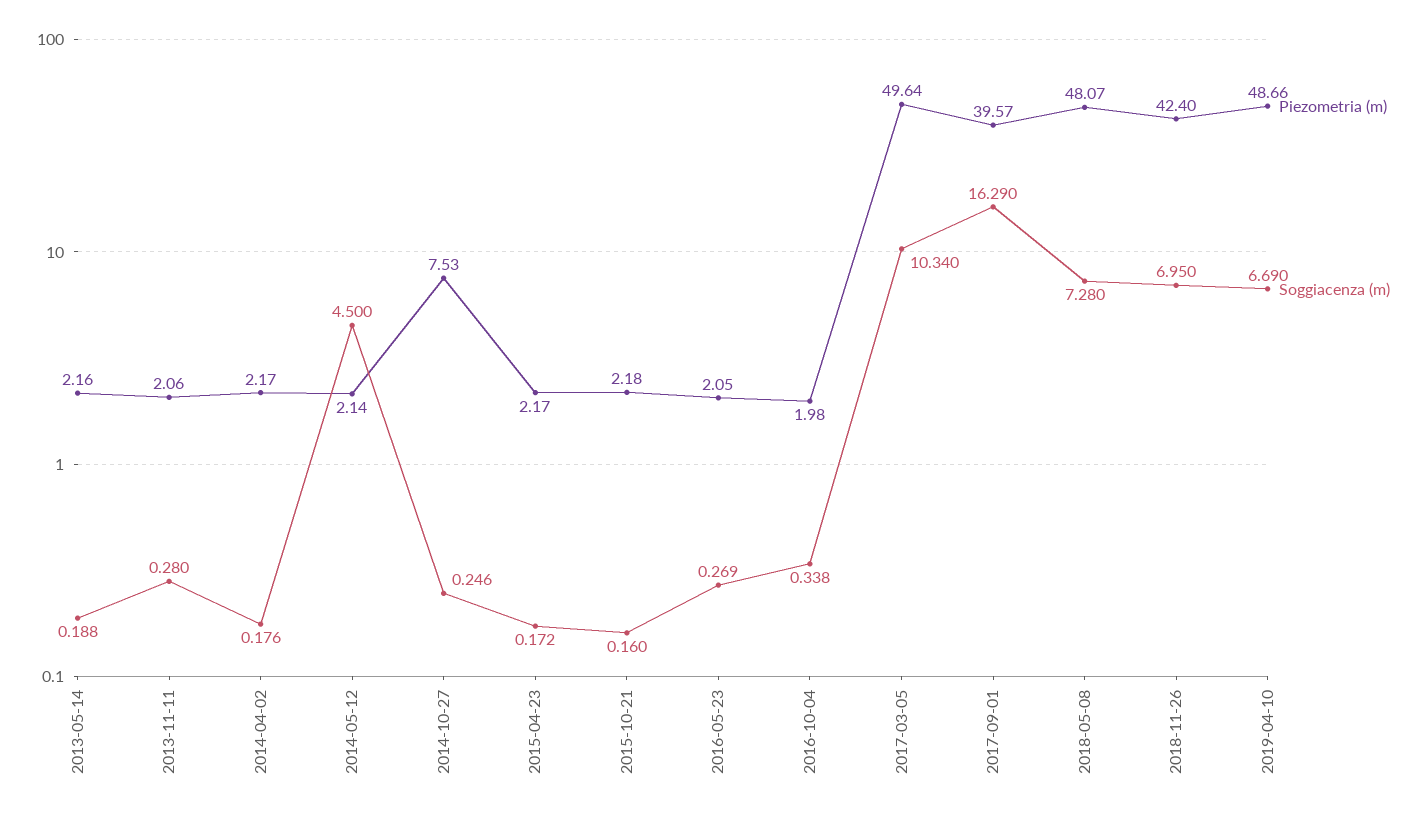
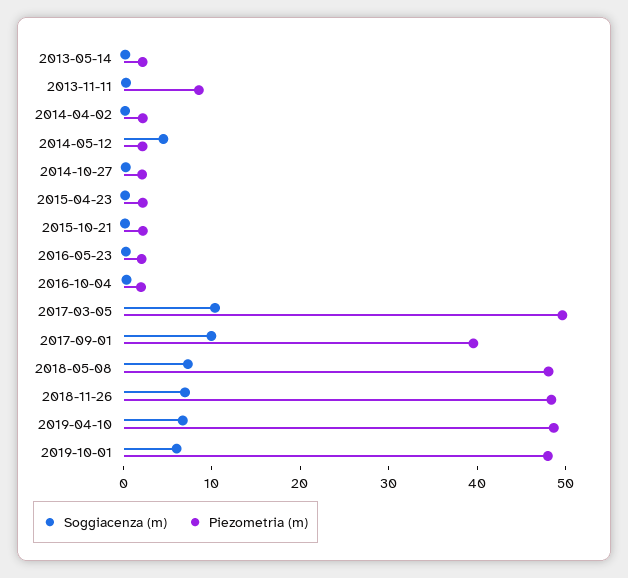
Piezometria (m), 2013-11-11: 2.06 -> 8
Piezometria (m), 2014-10-27: 7.53 -> 2
Soggiacenza (m), 2017-09-01: 16.29 -> 10
Piezometria (m), 2018-11-26: 42.4 -> 48
Soggiacenza (m), 2019-10-01: none -> 6
Piezometria (m), 2019-10-01: none -> 48

